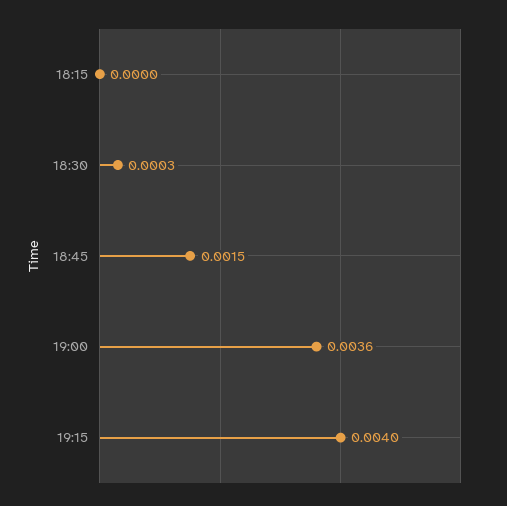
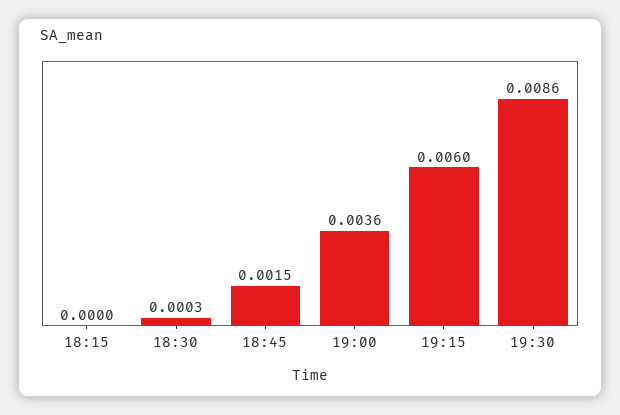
19:15: 0.004 -> 0.006
19:30: none -> 0.0086

